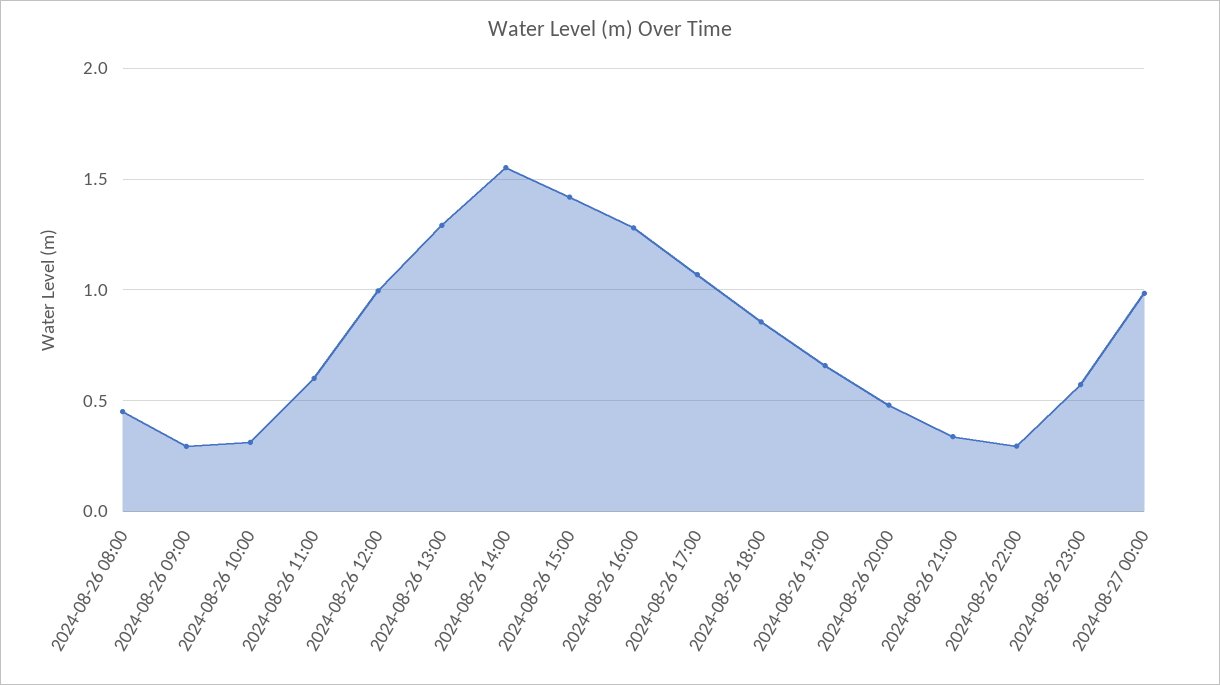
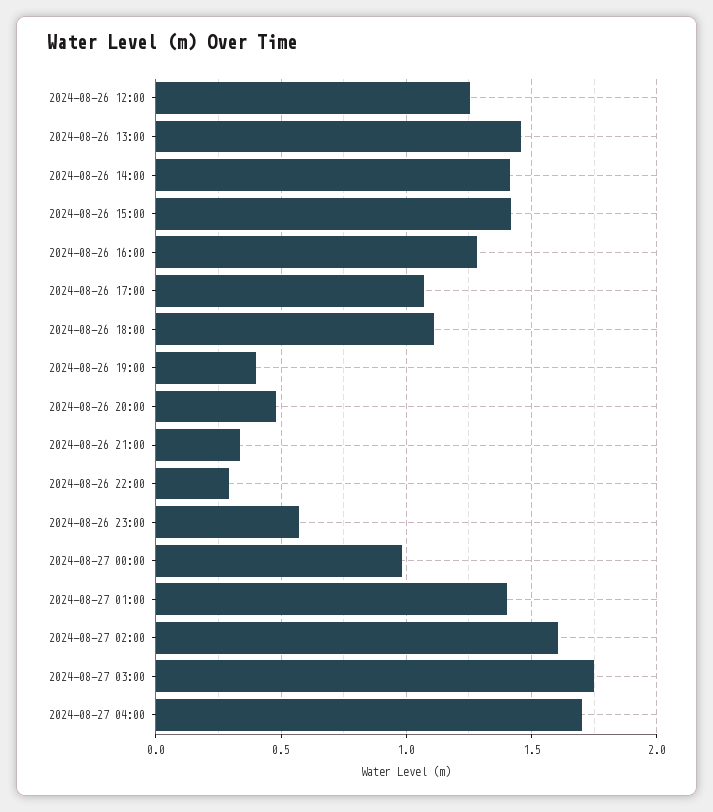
2024-08-26 08:00: 0.45 -> none
2024-08-26 09:00: 0.3 -> none
2024-08-26 10:00: 0.3 -> none
2024-08-26 11:00: 0.6 -> none
2024-08-26 12:00: 1 -> 1.25
2024-08-26 13:00: 1.3 -> 1.45
2024-08-26 14:00: 1.55 -> 1.4
2024-08-26 18:00: 0.85 -> 1.1
2024-08-26 19:00: 0.65 -> 0.4
2024-08-27 01:00: none -> 1.4
2024-08-27 02:00: none -> 1.6
2024-08-27 03:00: none -> 1.75
2024-08-27 04:00: none -> 1.7

